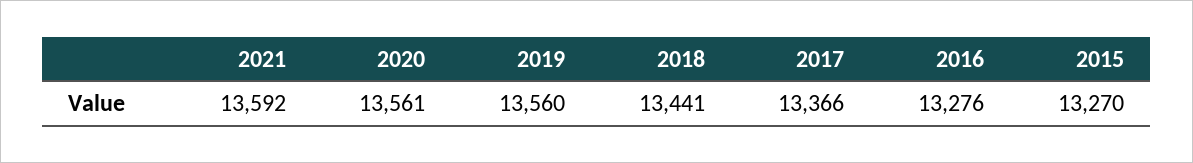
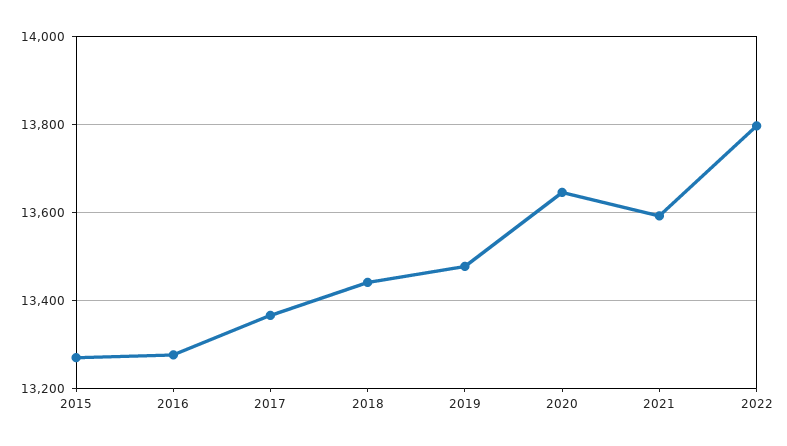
2020: 13561 -> 13640
2019: 13560 -> 13480
2022: none -> 13800

